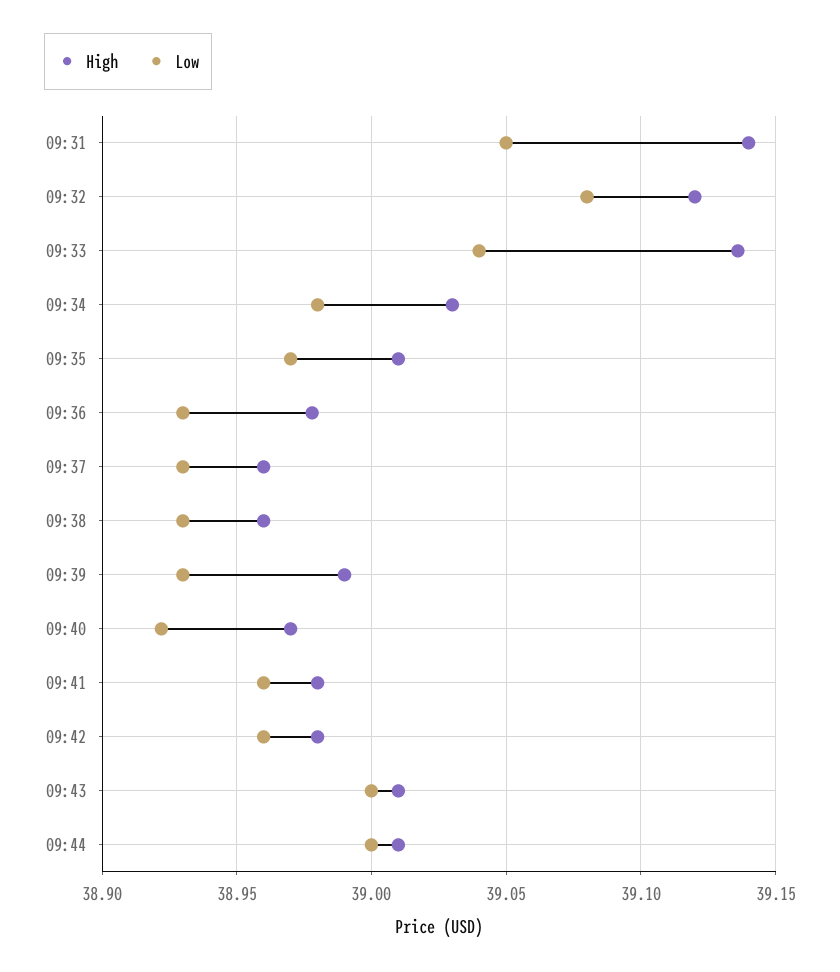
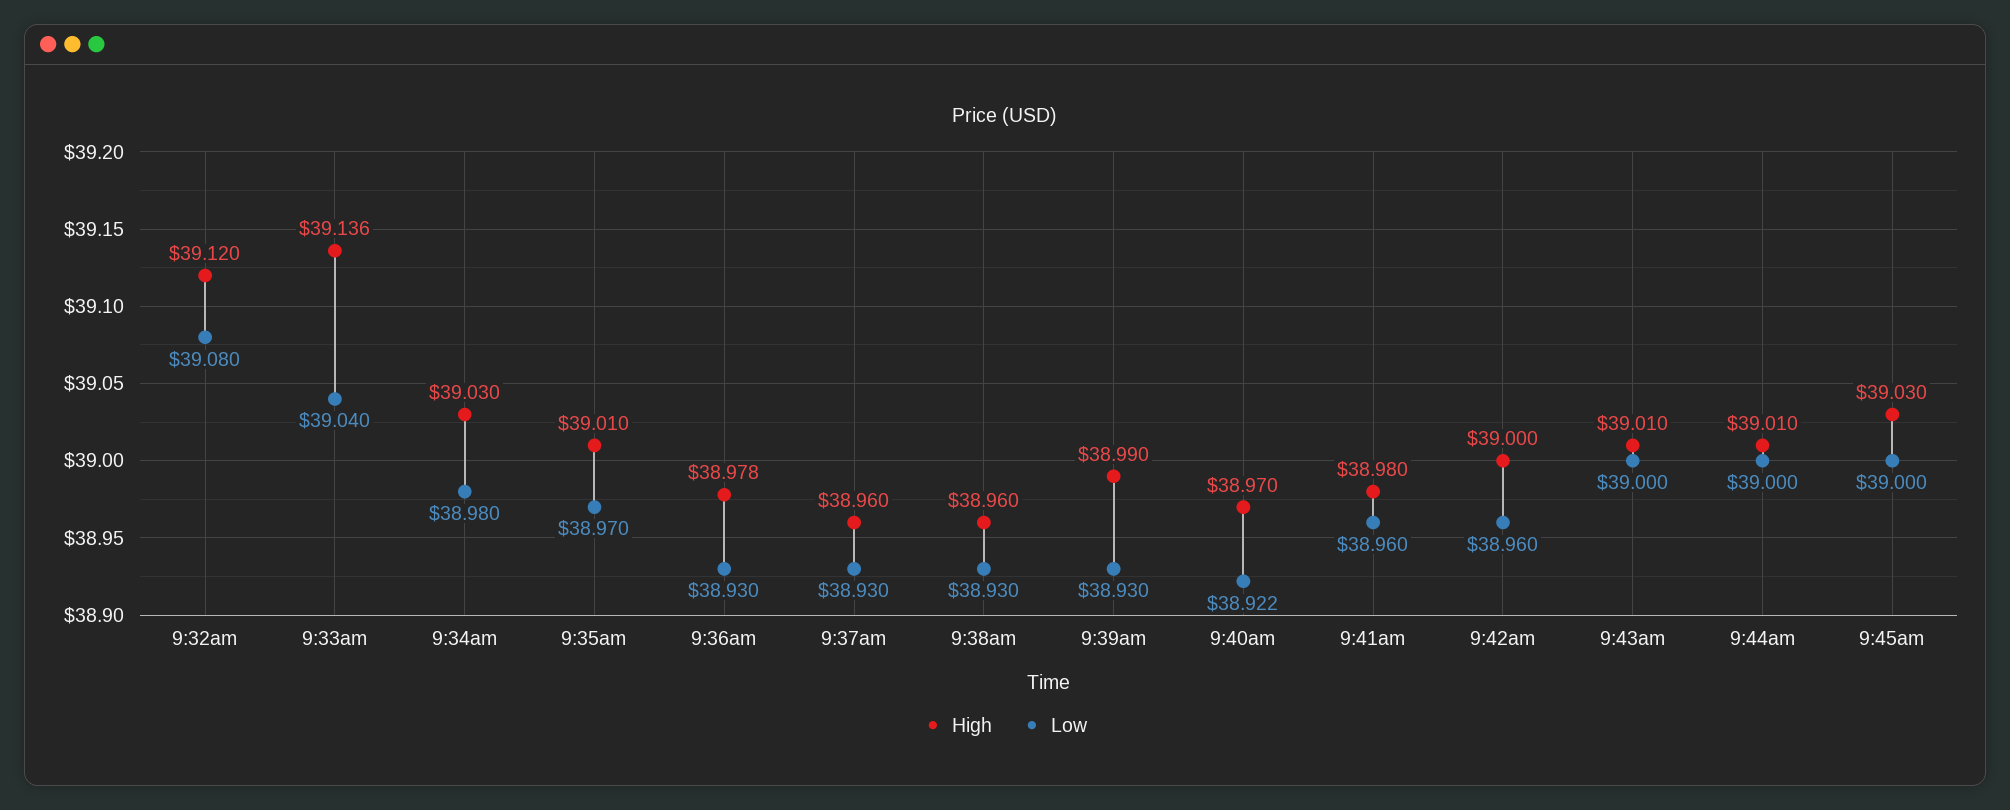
High, 09:31: 39.14 -> none
Low, 09:31: 39.05 -> none
High, 09:42: 38.98 -> 39
High, 9:45am: none -> 39.03
Low, 9:45am: none -> 39

